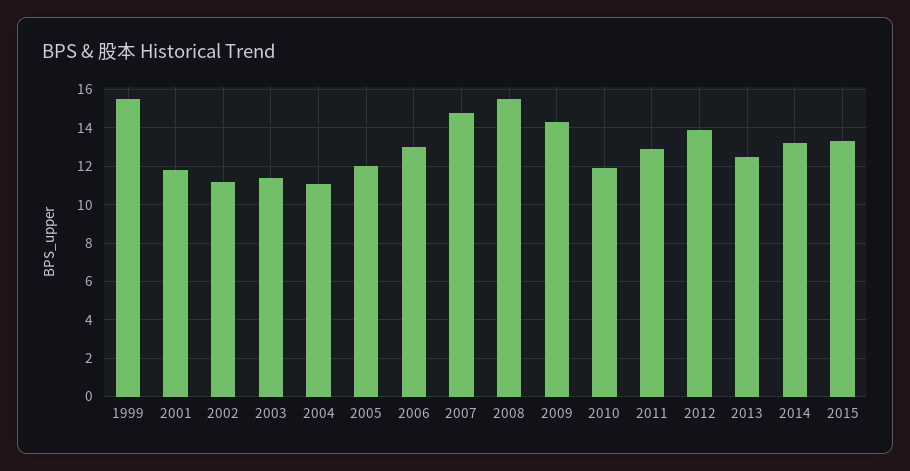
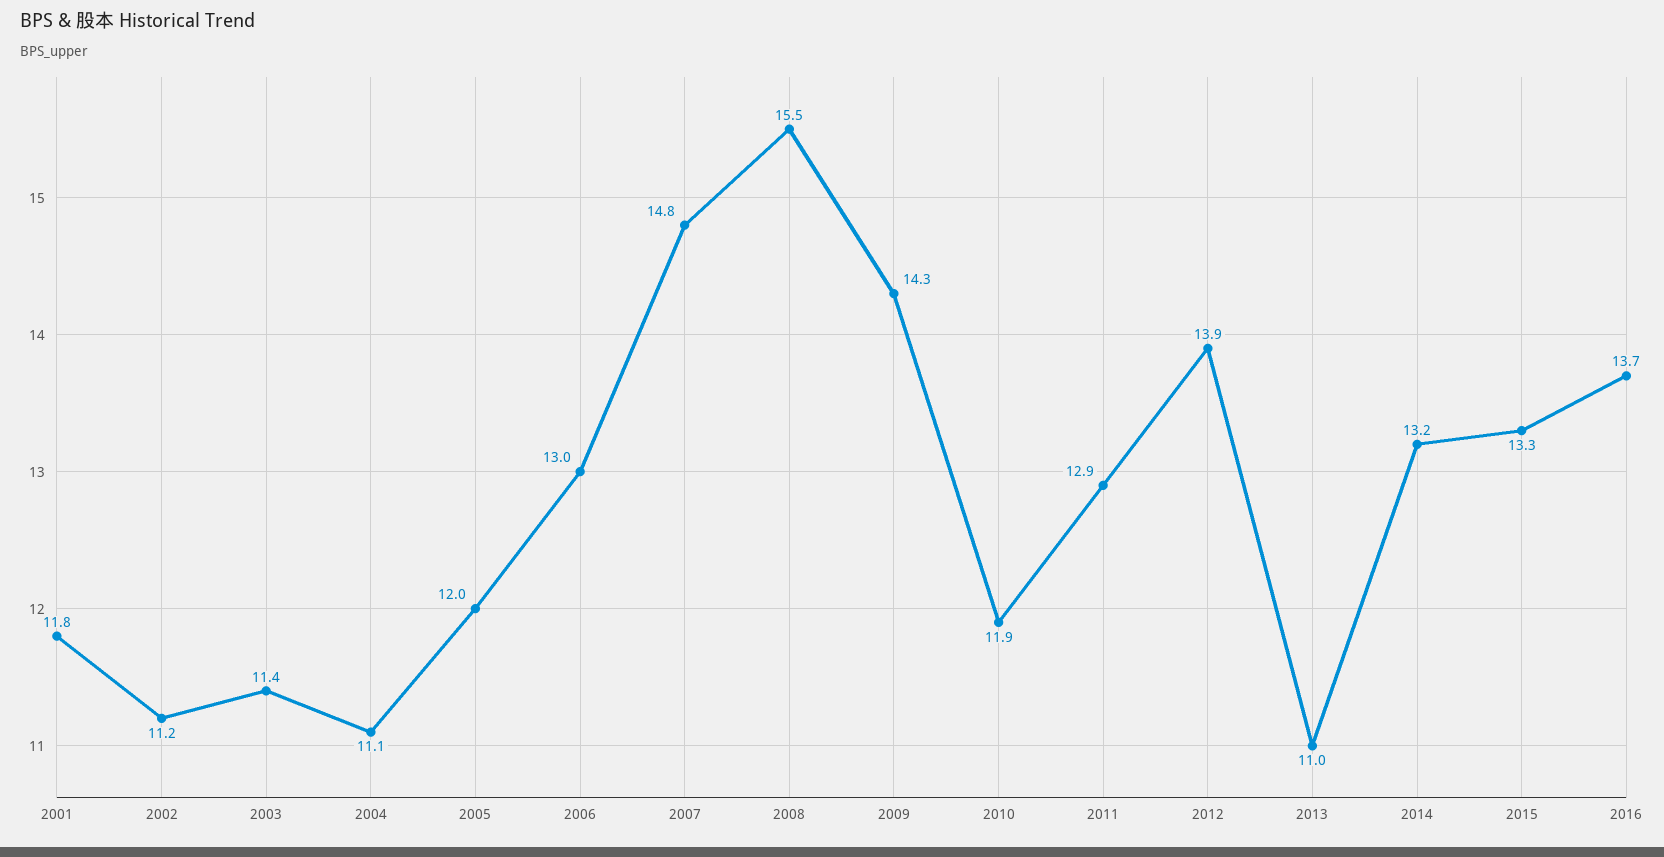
1999: 15.5 -> none
2013: 12.5 -> 11
2016: none -> 13.7

